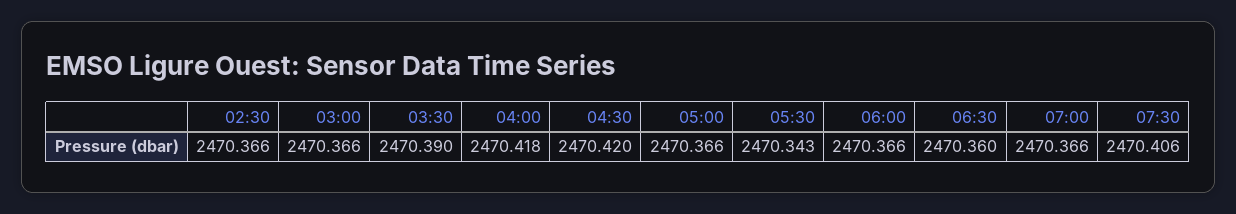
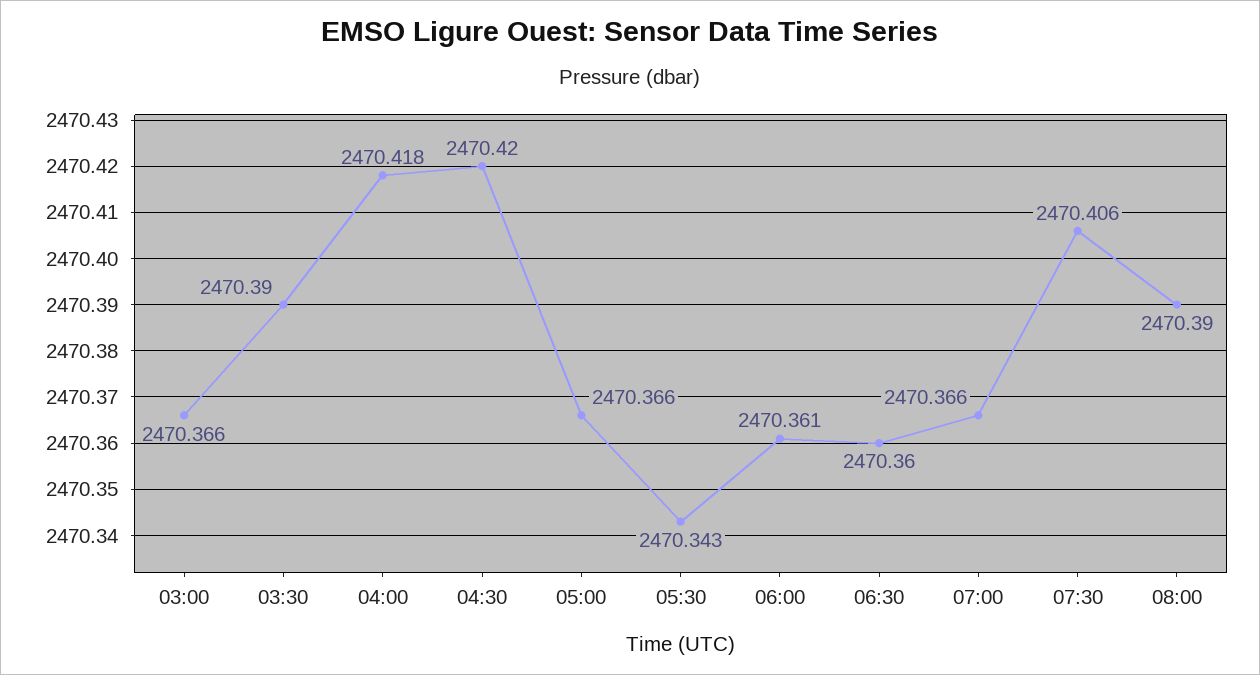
02:30: 2470.366 -> none
06:00: 2470.366 -> 2470.361
08:00: none -> 2470.39

